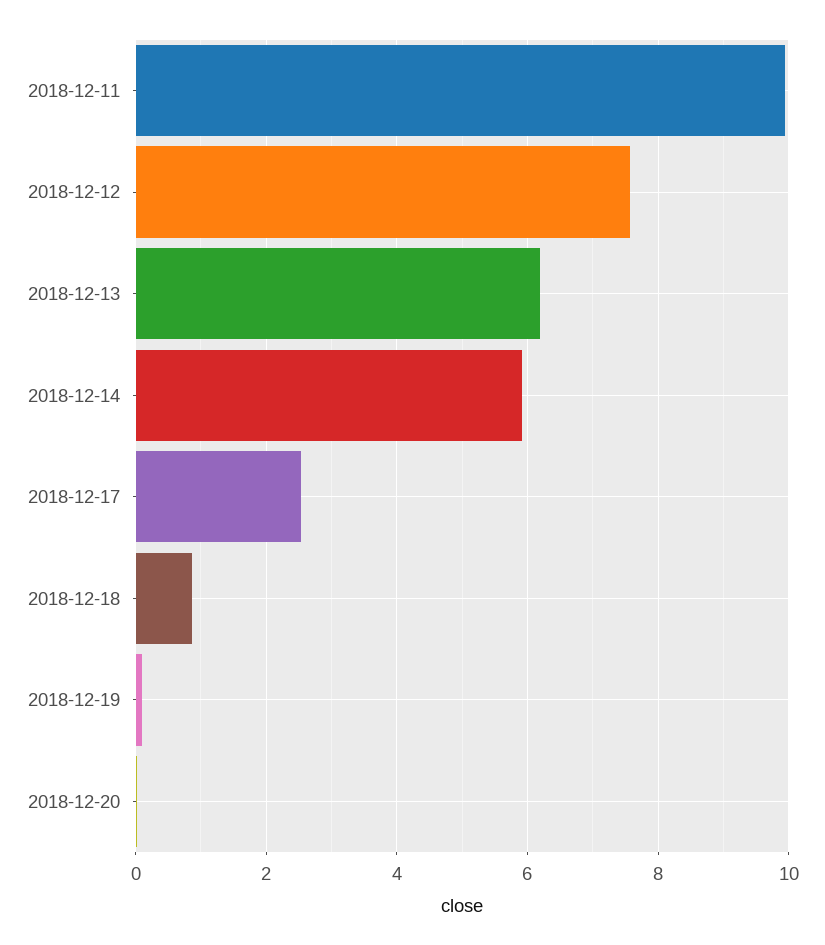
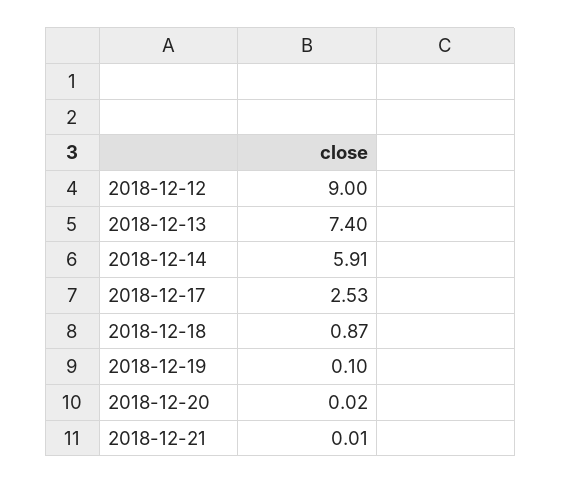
2018-12-11: 10 -> none
2018-12-12: 7.6 -> 9
2018-12-13: 6.2 -> 7.4
2018-12-21: none -> 0.01

